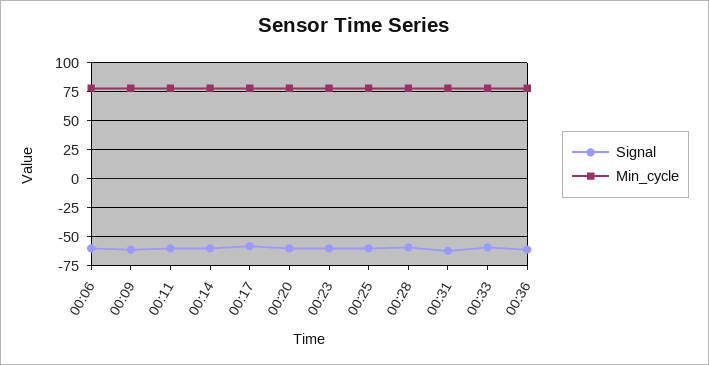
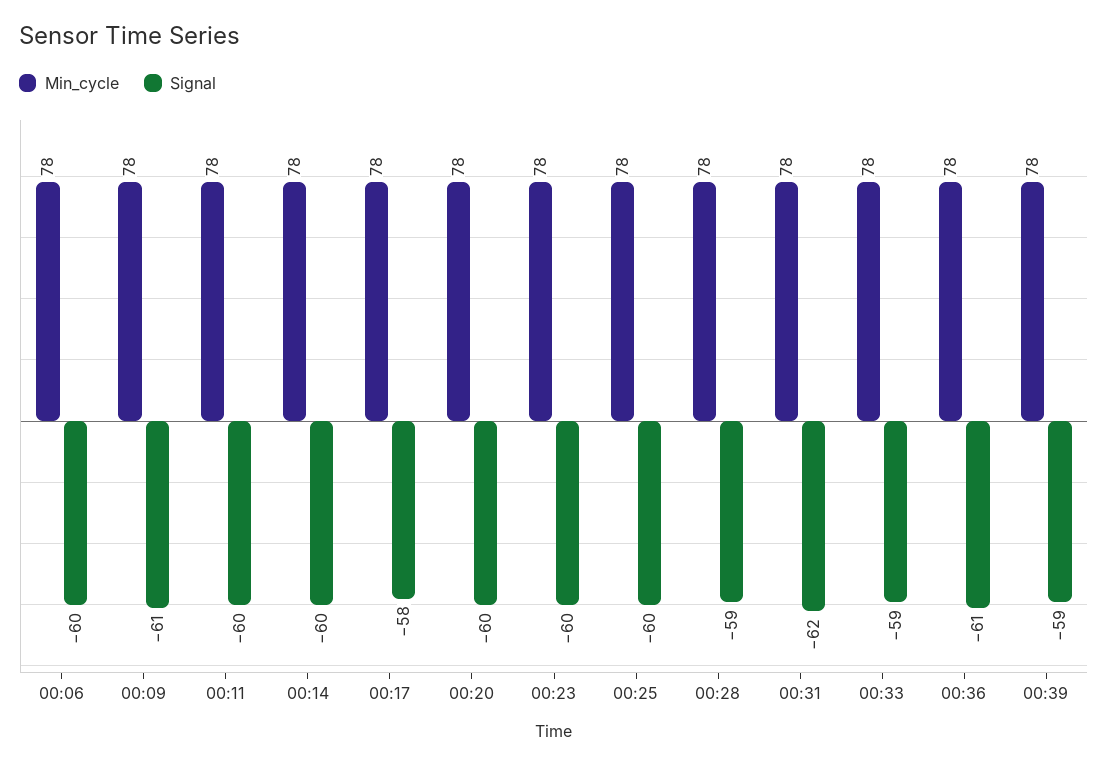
Min_cycle, 00:39: none -> 78
Signal, 00:39: none -> -59

